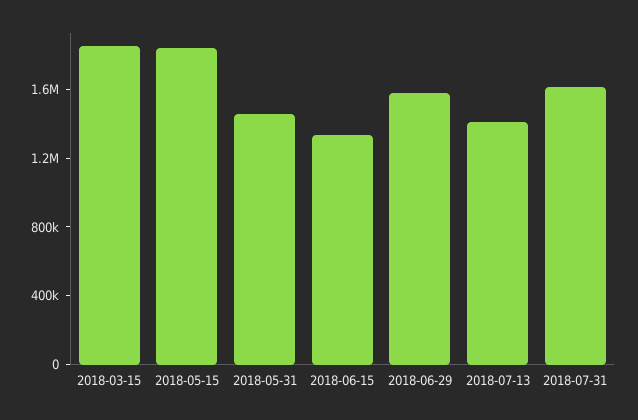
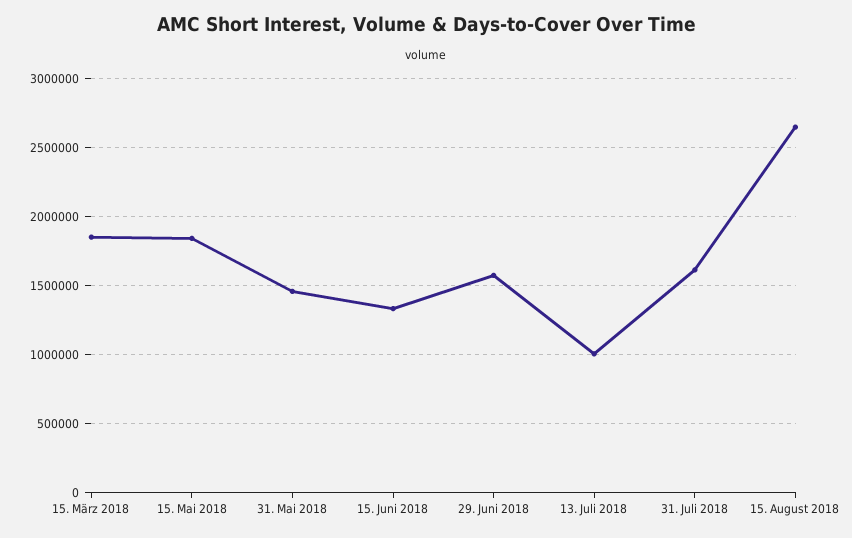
2018-07-13: 1400000 -> 1000000
15. August 2018: none -> 2650000

